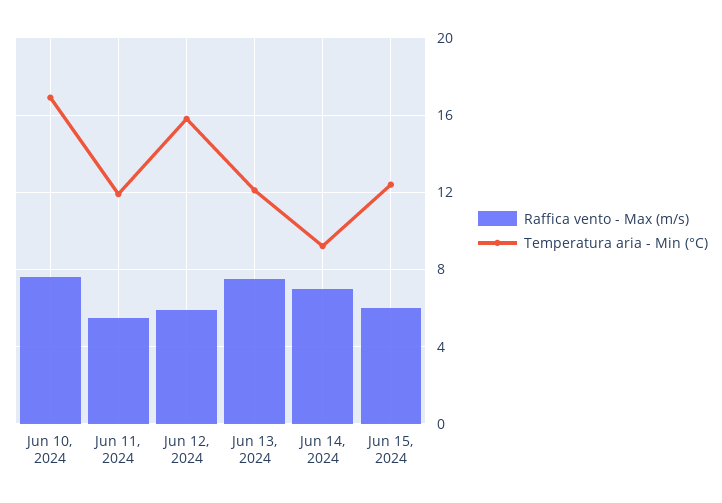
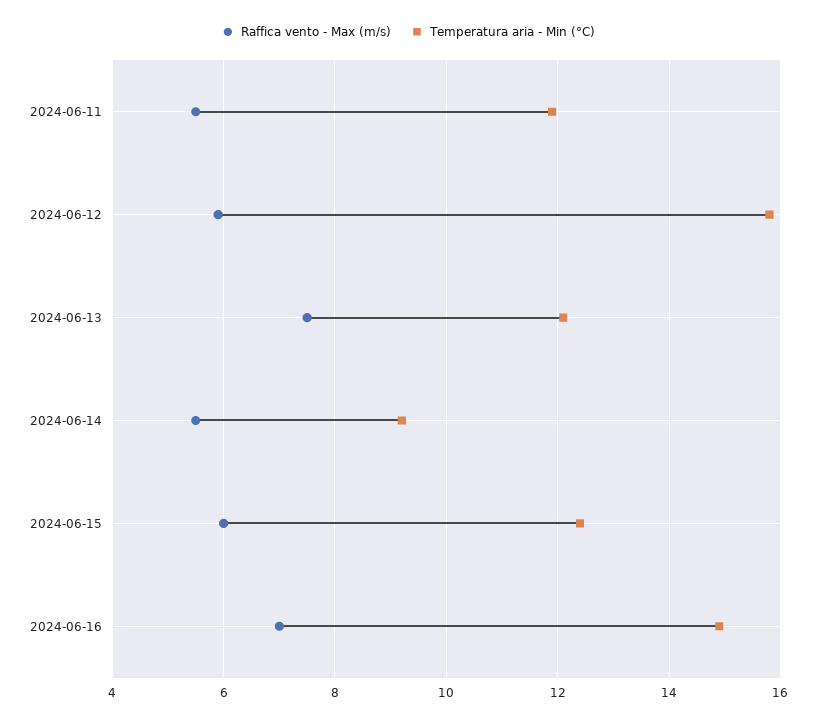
Raffica vento - Max (m/s), Jun 10, 2024: 7.5 -> none
Temperatura aria - Min (°C), Jun 10, 2024: 17 -> none
Raffica vento - Max (m/s), Jun 14, 2024: 7 -> 5.5
Raffica vento - Max (m/s), 2024-06-16: none -> 7
Temperatura aria - Min (°C), 2024-06-16: none -> 15

